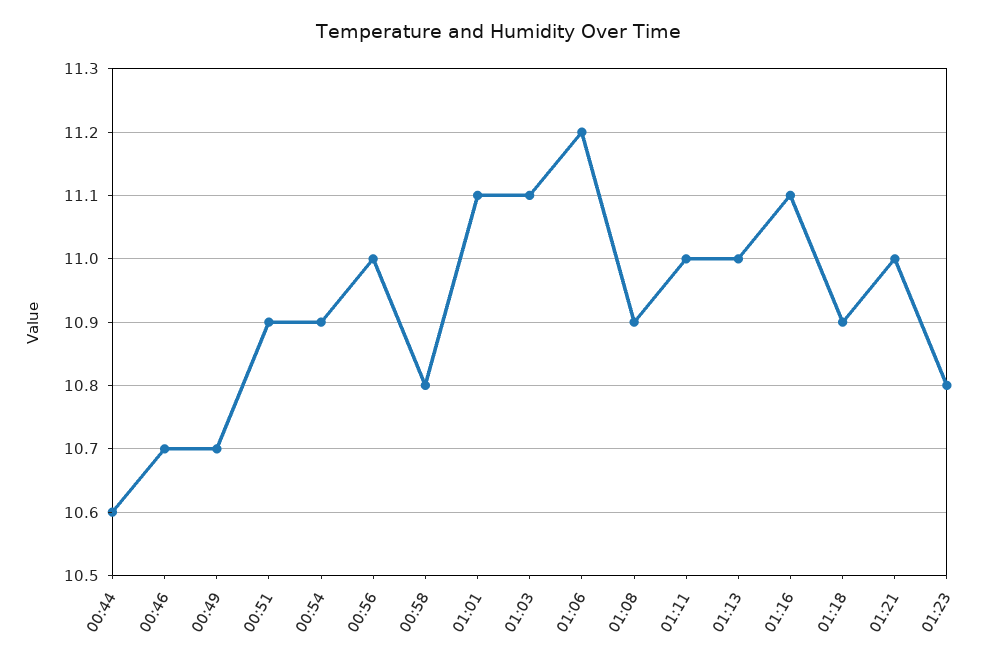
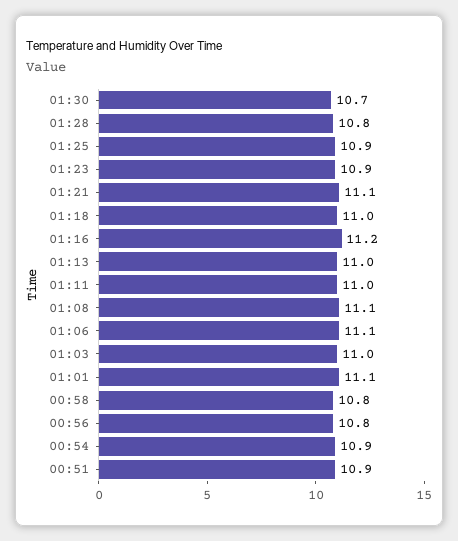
00:44: 10.6 -> none
00:46: 10.7 -> none
00:49: 10.7 -> none
00:56: 11 -> 10.8
01:03: 11.1 -> 11
01:06: 11.2 -> 11.1
01:08: 10.9 -> 11.1
01:16: 11.1 -> 11.2
01:18: 10.9 -> 11
01:21: 11 -> 11.1
01:23: 10.8 -> 10.9
01:30: none -> 10.7
01:28: none -> 10.8
01:25: none -> 10.9

